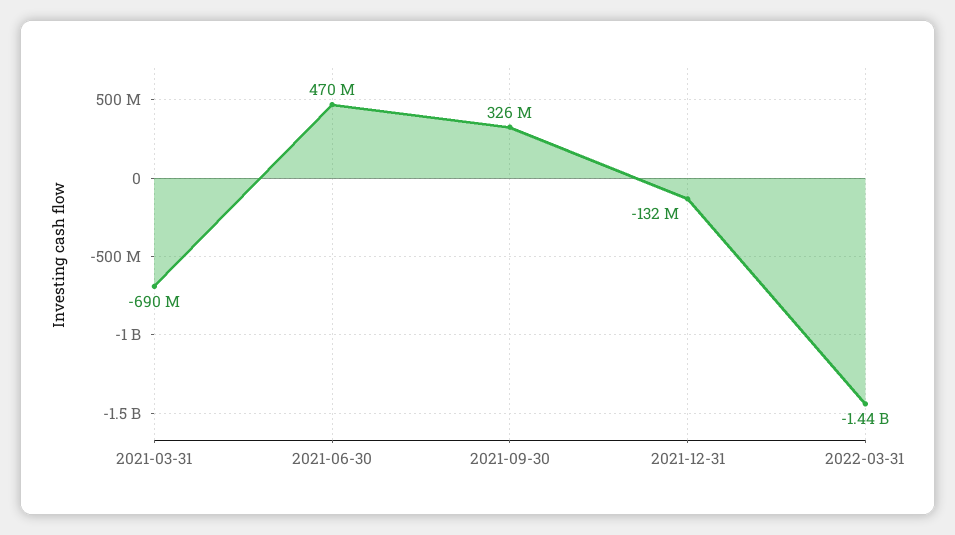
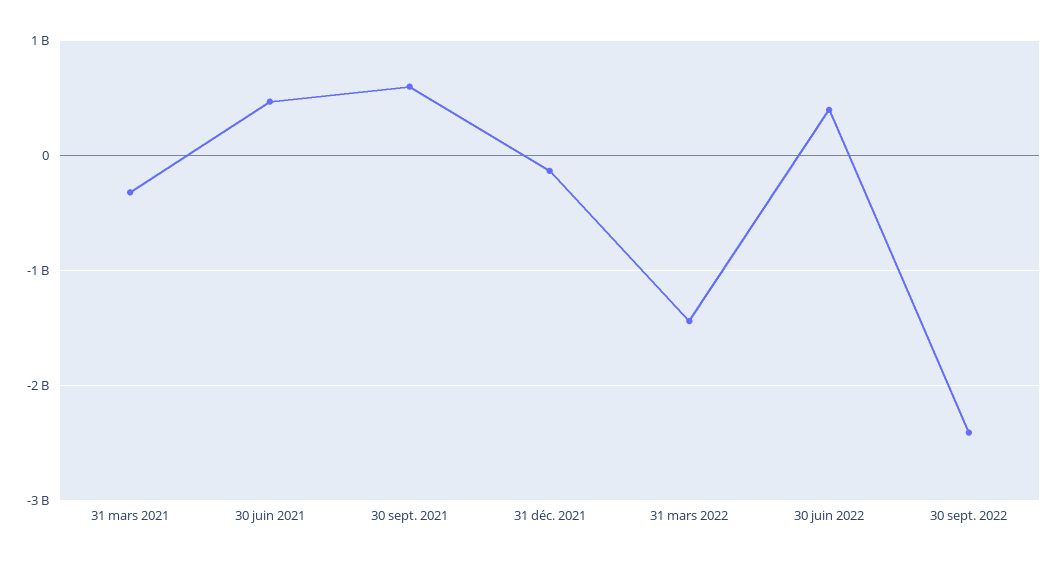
2021-03-31: -690000000 -> -300000000
2021-09-30: 326000000 -> 600000000
30 juin 2022: none -> 400000000
30 sept. 2022: none -> -2400000000

